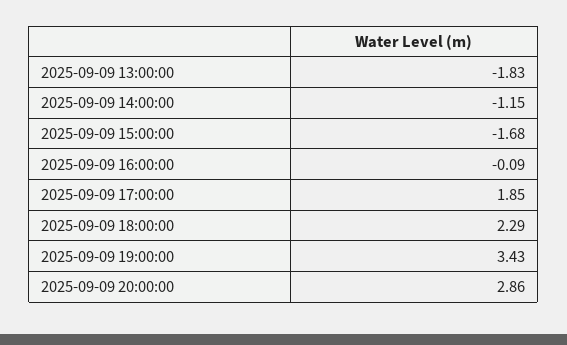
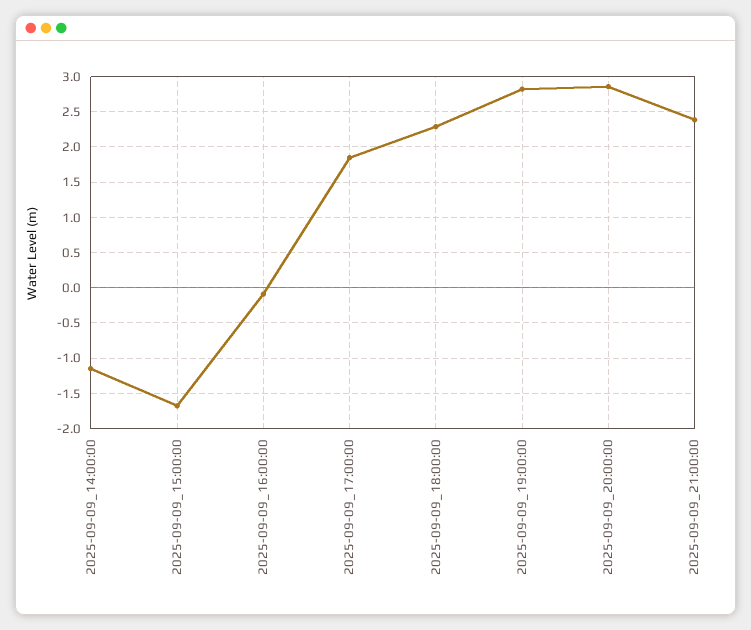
2025-09-09 13:00:00: -1.83 -> none
2025-09-09 19:00:00: 3.43 -> 2.8
2025-09-09_21:00:00: none -> 2.4

